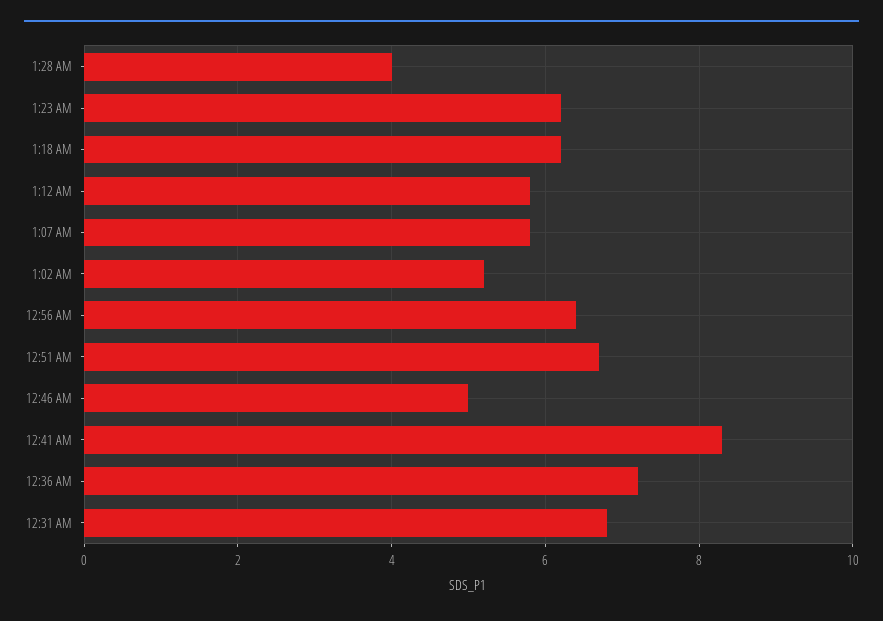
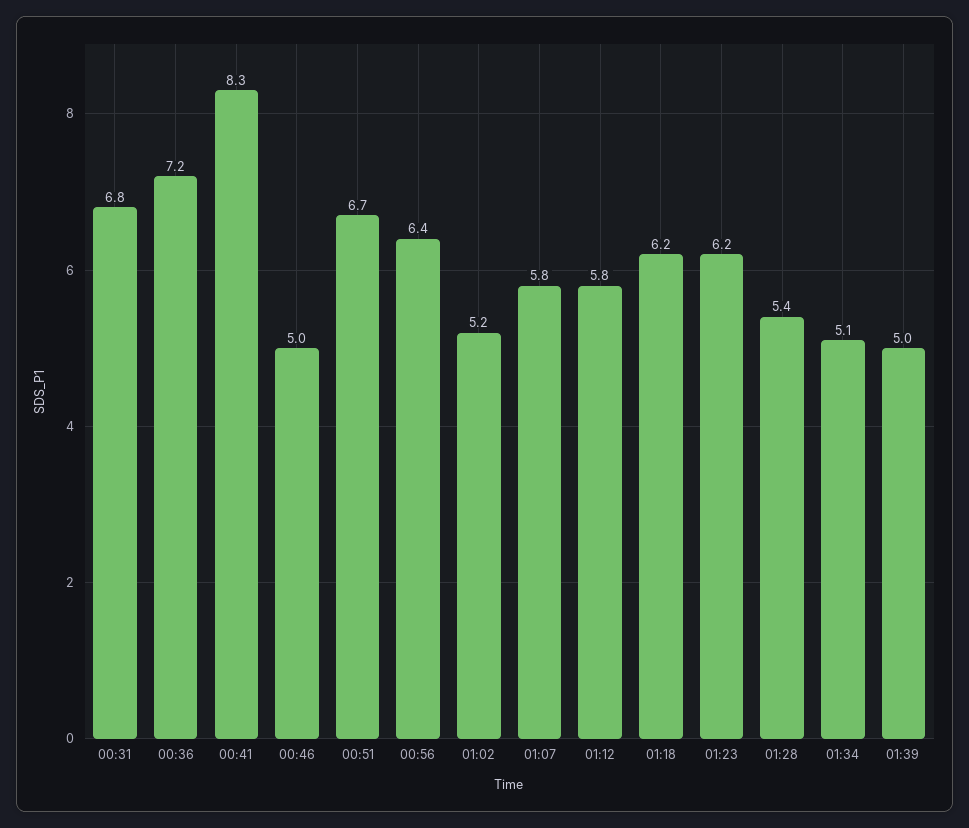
1:28 AM: 4 -> 5.4
01:34: none -> 5.1
01:39: none -> 5

